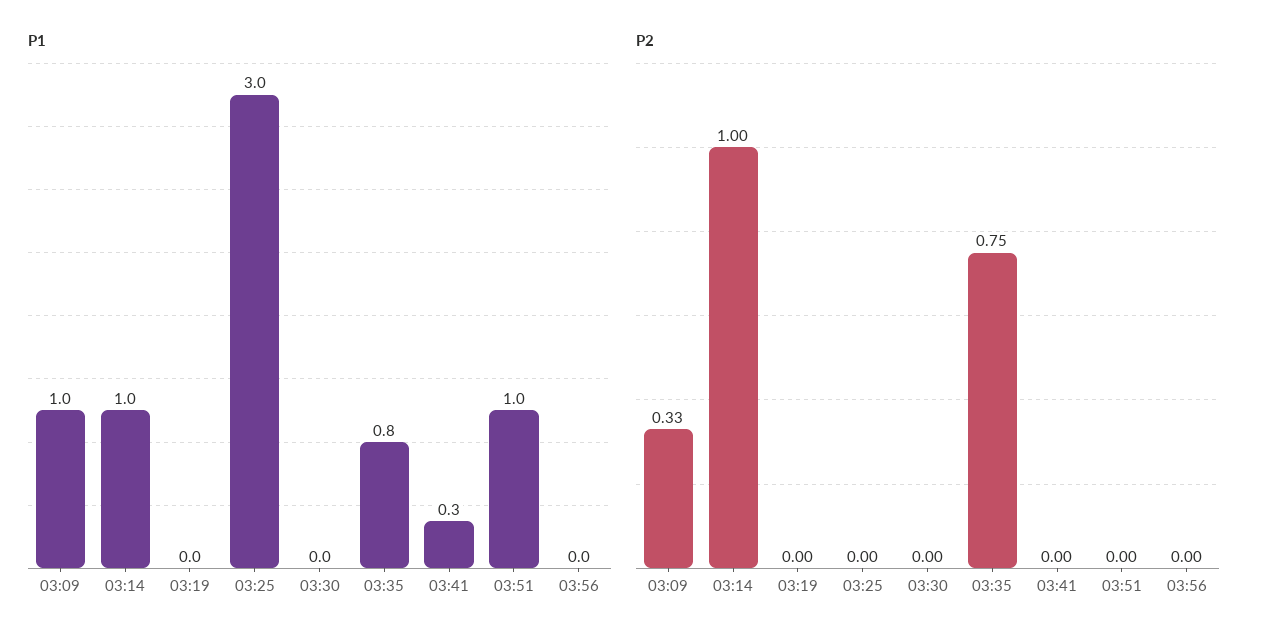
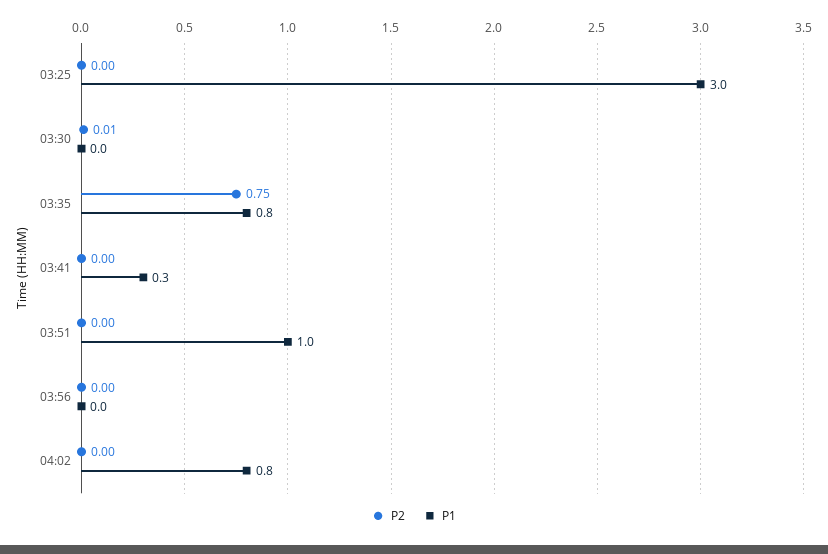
P1, 03:09: 1 -> none
P1, 03:14: 1 -> none
P1, 03:19: 0 -> none
P2, 03:09: 0.33 -> none
P2, 03:14: 1 -> none
P2, 03:19: 0 -> none
P2, 03:30: 0 -> 0.01
P2, 04:02: none -> 0
P1, 04:02: none -> 0.8

